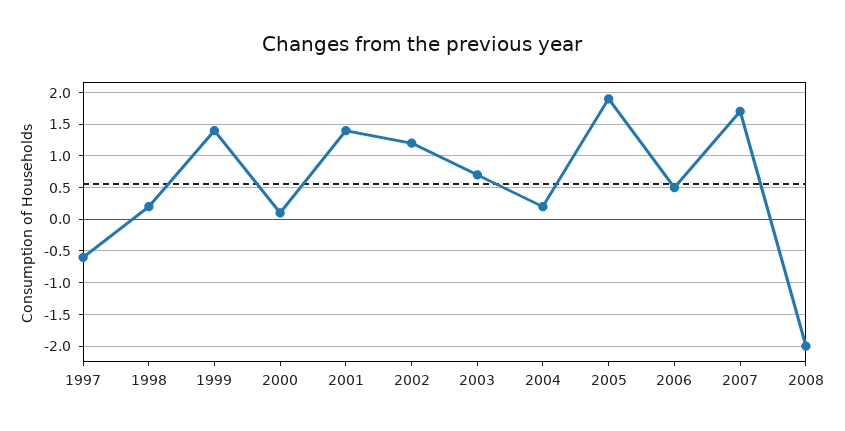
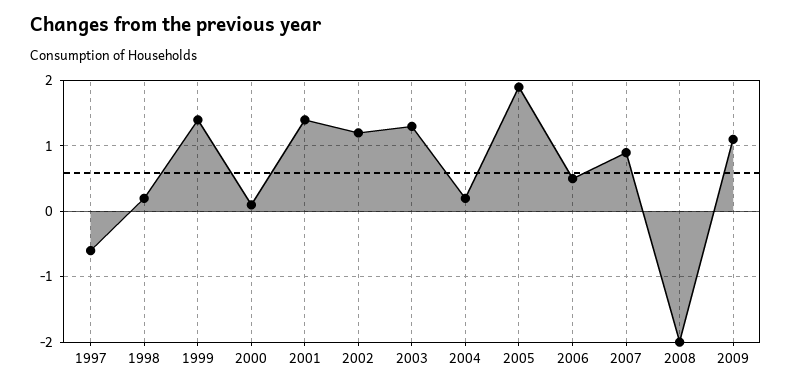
2003: 0.7 -> 1.3
2007: 1.7 -> 0.9
2009: none -> 1.1

